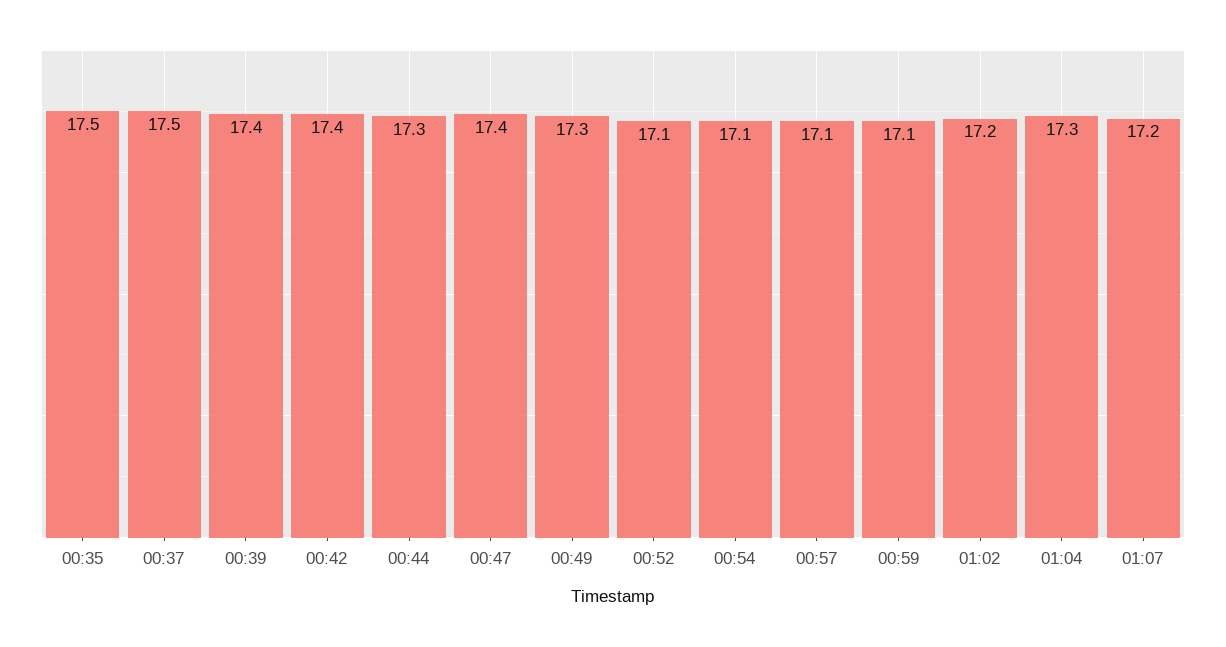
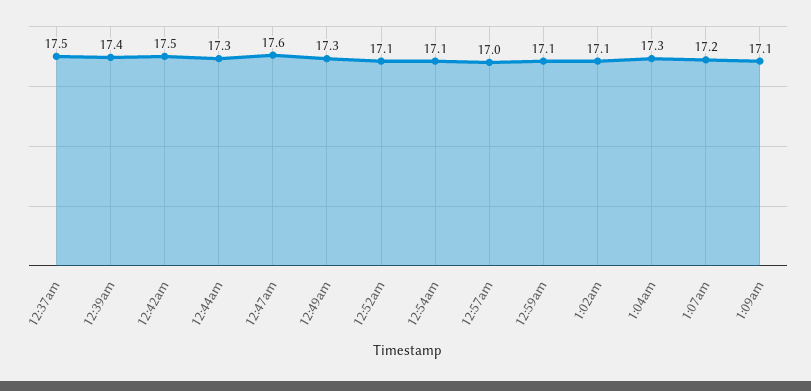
00:35: 17.5 -> none
00:42: 17.4 -> 17.5
00:47: 17.4 -> 17.6
00:57: 17.1 -> 17
01:02: 17.2 -> 17.1
1:09am: none -> 17.1

